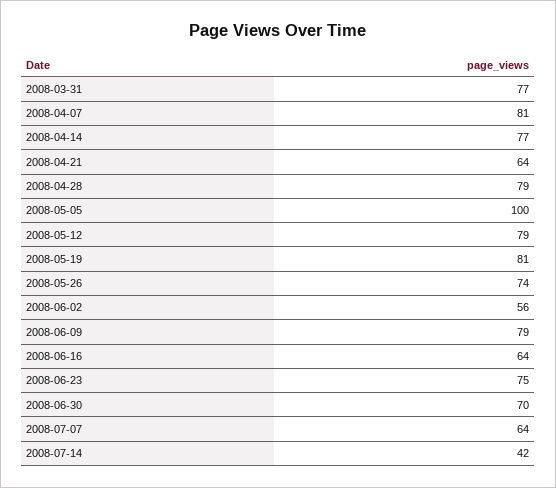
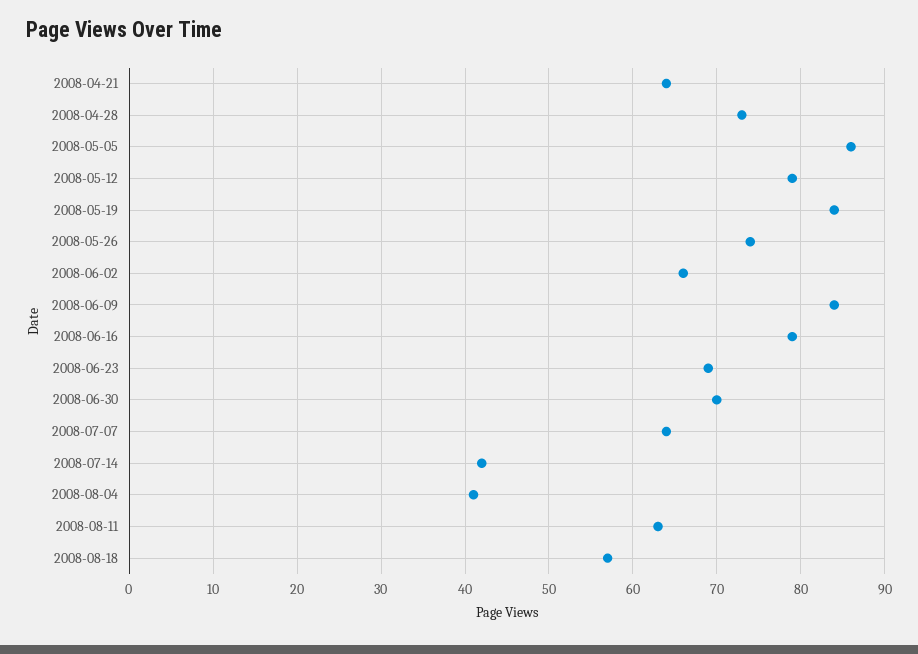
2008-03-31: 77 -> none
2008-04-07: 81 -> none
2008-04-14: 77 -> none
2008-04-28: 79 -> 73
2008-05-05: 100 -> 86
2008-05-19: 81 -> 84
2008-06-02: 56 -> 66
2008-06-09: 79 -> 84
2008-06-16: 64 -> 79
2008-06-23: 75 -> 69
2008-08-04: none -> 41
2008-08-11: none -> 63
2008-08-18: none -> 57

